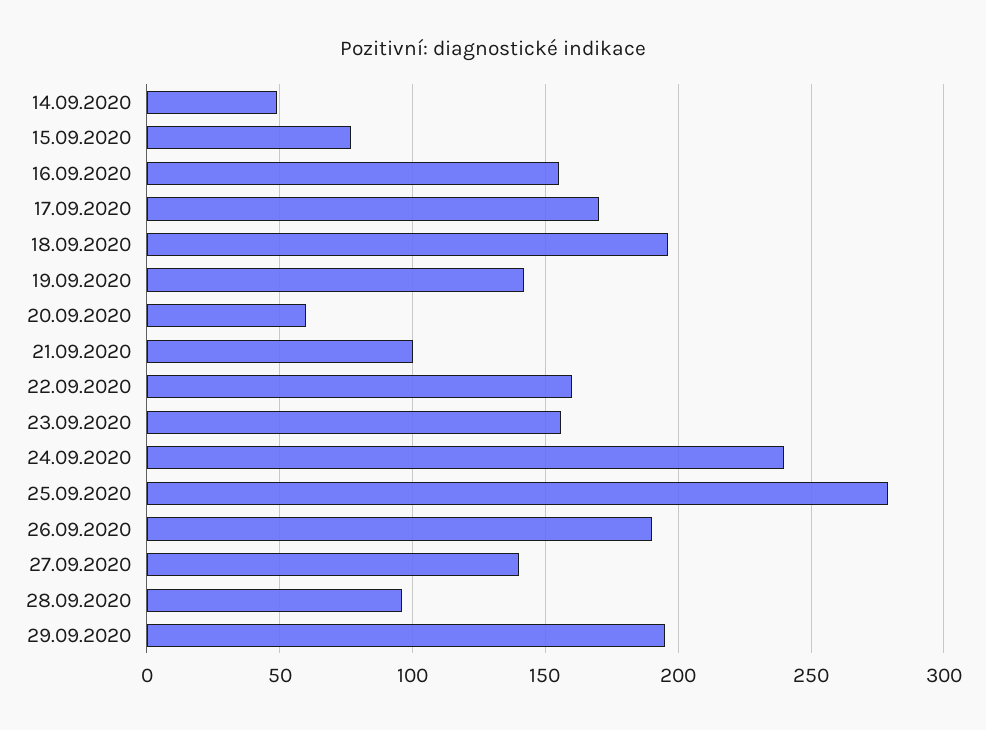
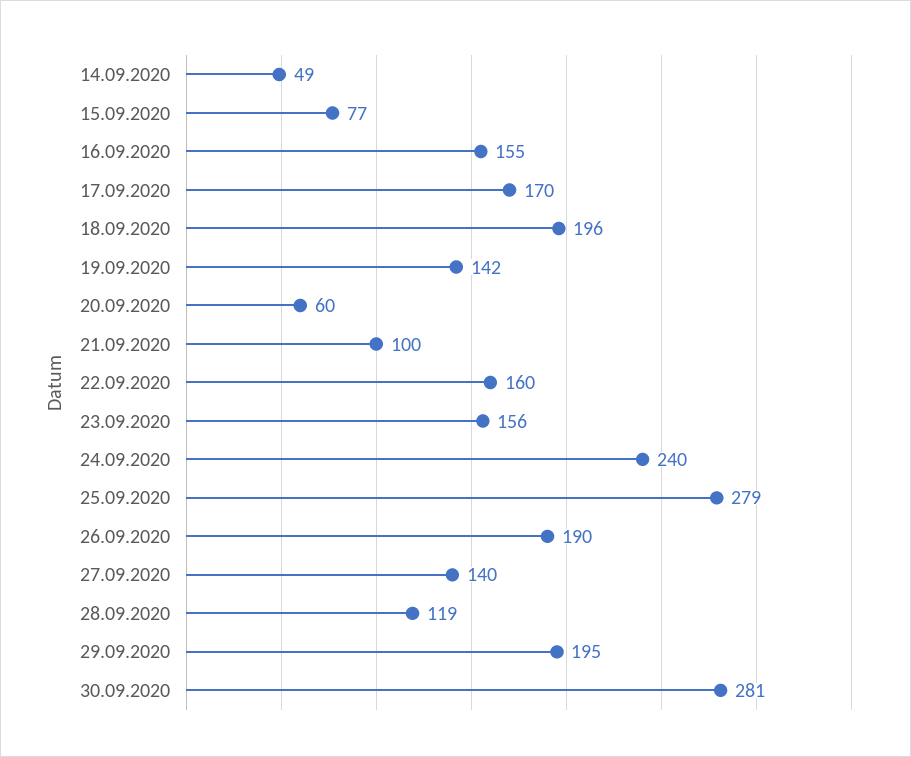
28.09.2020: 95 -> 119
30.09.2020: none -> 281

